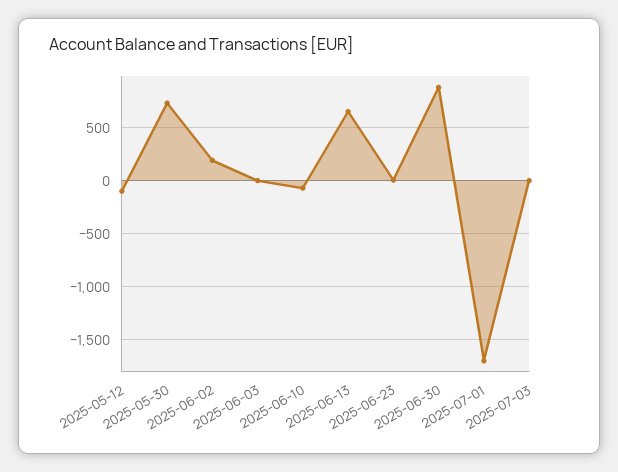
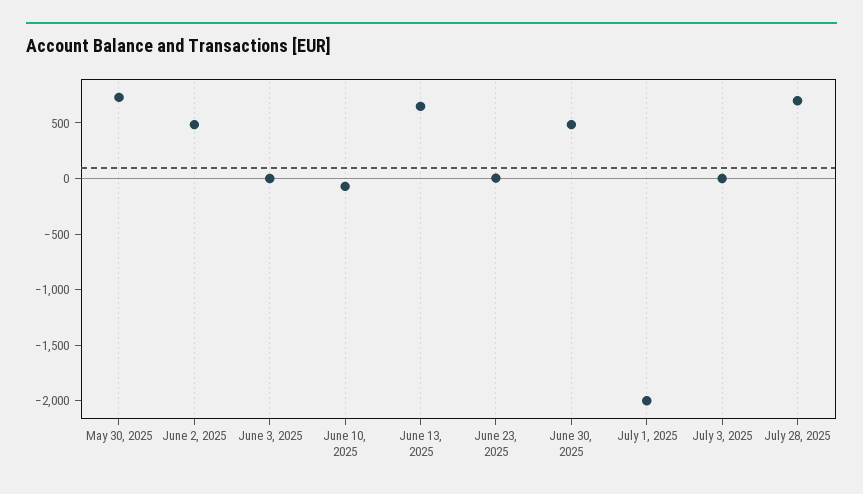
2025-05-12: -100 -> none
2025-06-02: 200 -> 500
2025-06-30: 900 -> 500
2025-07-01: -1700 -> -2000
July 28, 2025: none -> 700

